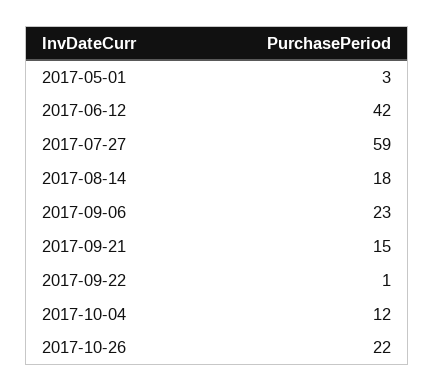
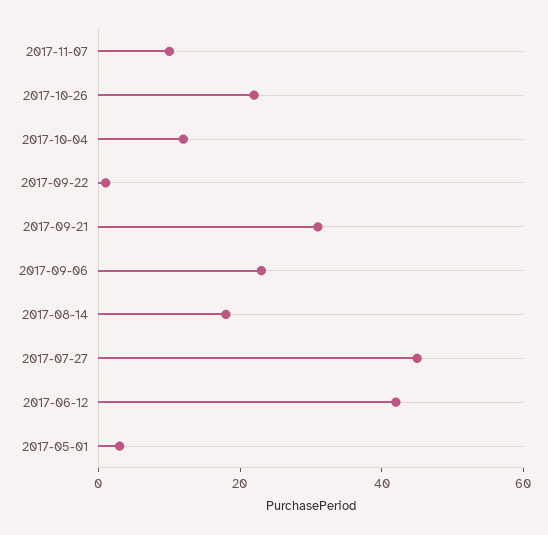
2017-07-27: 59 -> 45
2017-09-21: 15 -> 30
2017-11-07: none -> 10

